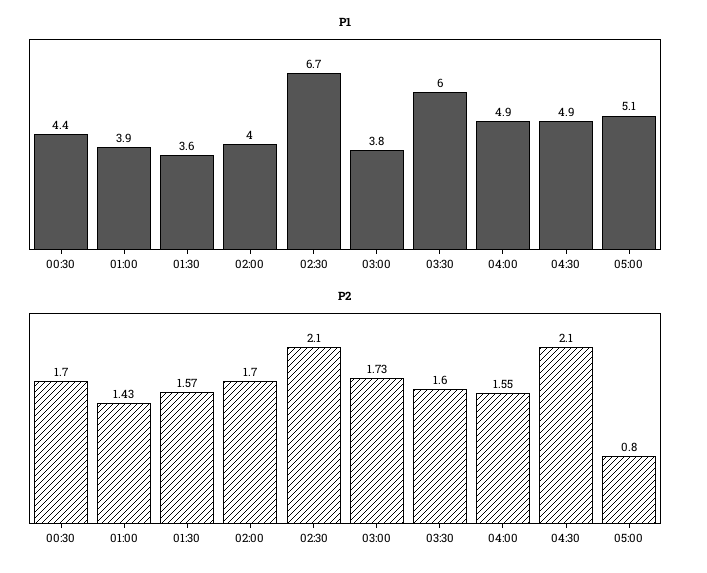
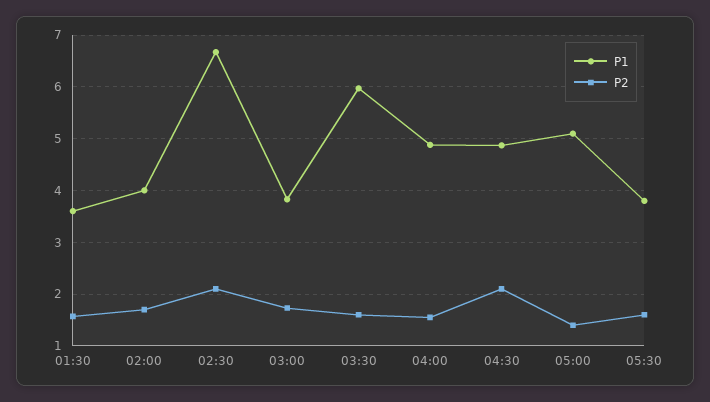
P1, 00:30: 4.4 -> none
P1, 01:00: 3.9 -> none
P2, 00:30: 1.7 -> none
P2, 01:00: 1.43 -> none
P2, 05:00: 0.8 -> 1.4
P1, 05:30: none -> 3.8
P2, 05:30: none -> 1.6

